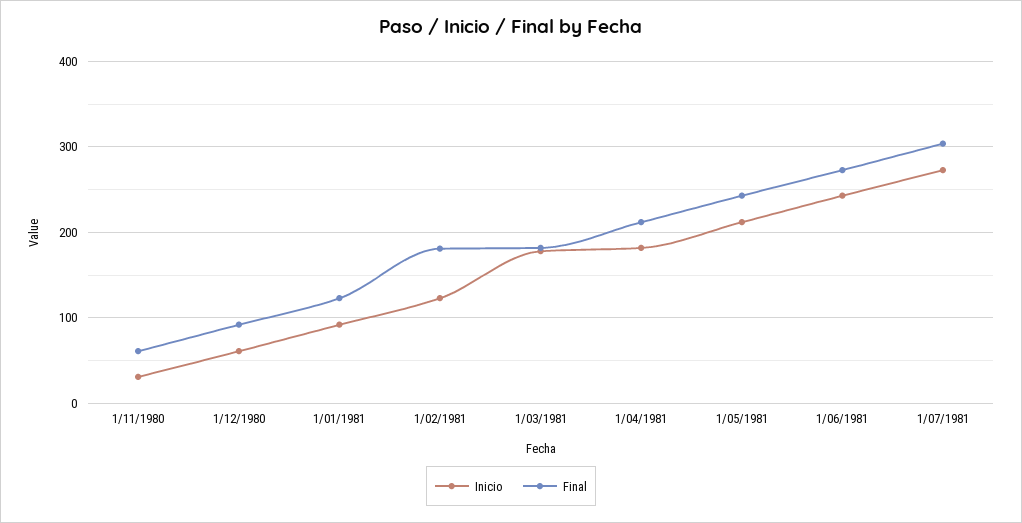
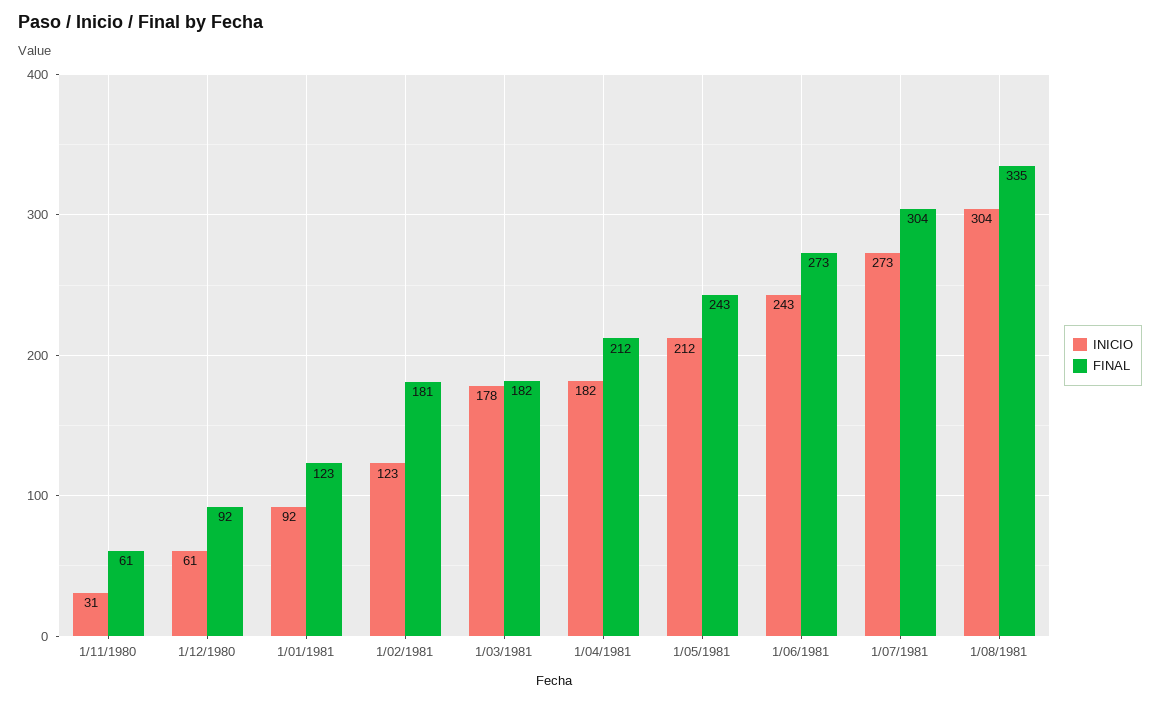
Inicio, 1/08/1981: none -> 304
Final, 1/08/1981: none -> 335

